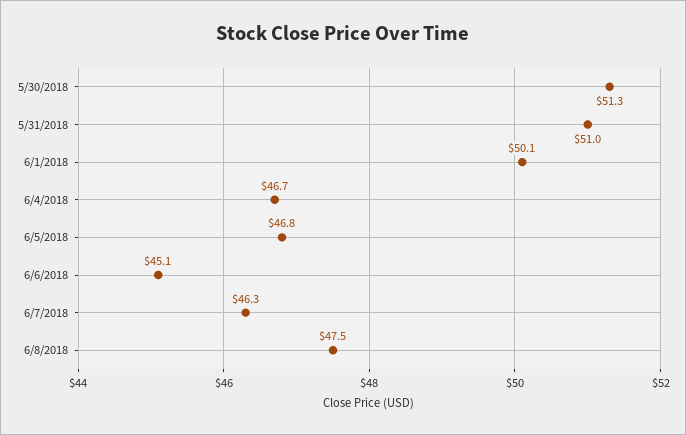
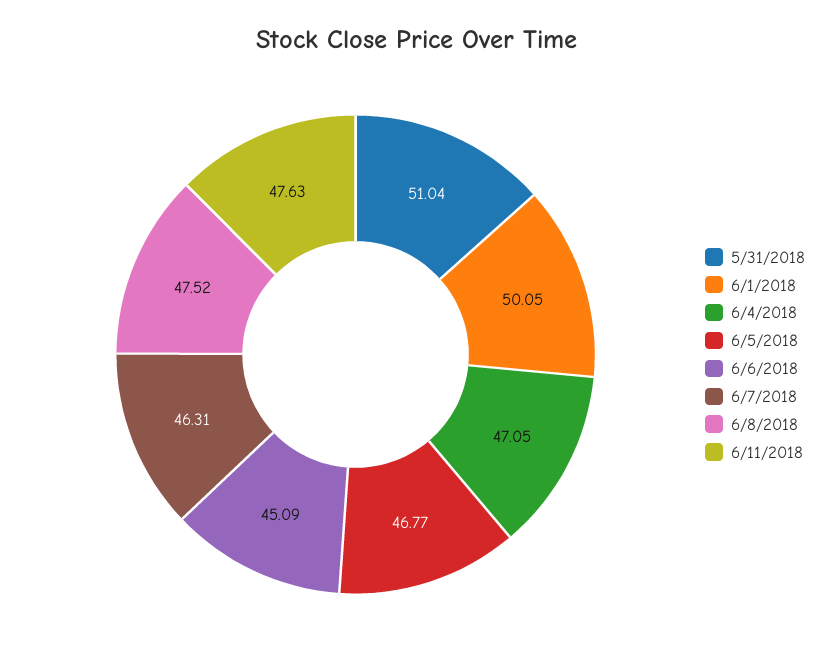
5/30/2018: 51.3 -> none
6/4/2018: 46.7 -> 47.05
6/11/2018: none -> 47.63

